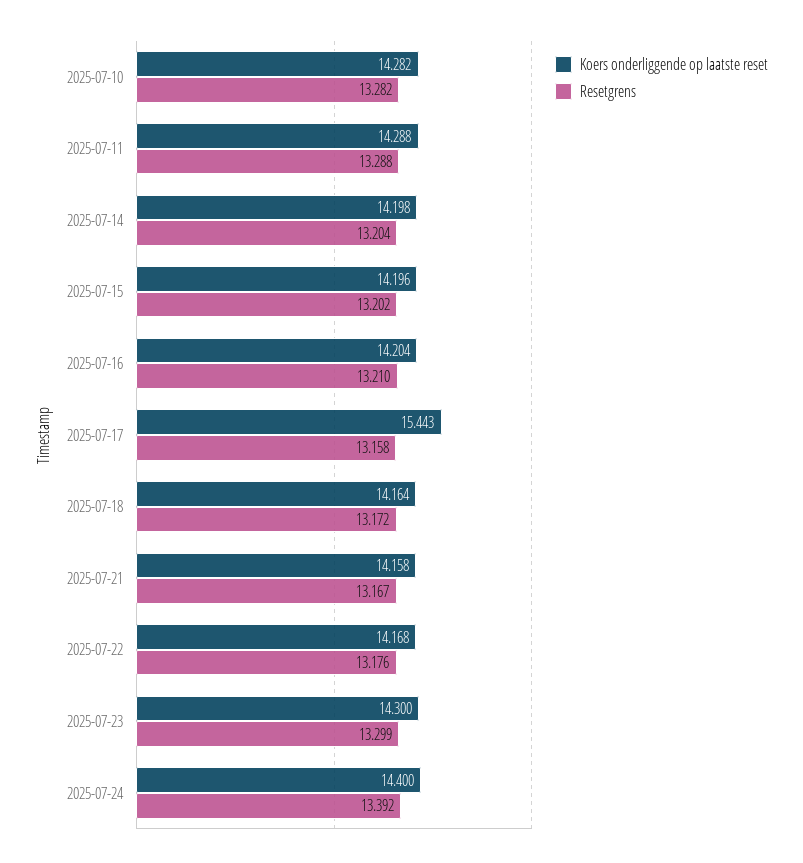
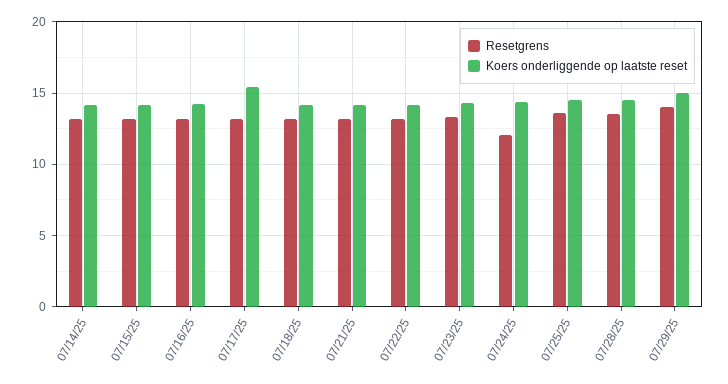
Koers onderliggende op laatste reset, 2025-07-10: 14.282 -> none
Resetgrens, 2025-07-10: 13.282 -> none
Koers onderliggende op laatste reset, 2025-07-11: 14.288 -> none
Resetgrens, 2025-07-11: 13.288 -> none
Resetgrens, 2025-07-24: 13.392 -> 12
Resetgrens, 07/25/25: none -> 13.5
Koers onderliggende op laatste reset, 07/25/25: none -> 14.5
Resetgrens, 07/28/25: none -> 13.5
Koers onderliggende op laatste reset, 07/28/25: none -> 14.5
Resetgrens, 07/29/25: none -> 14
Koers onderliggende op laatste reset, 07/29/25: none -> 15

